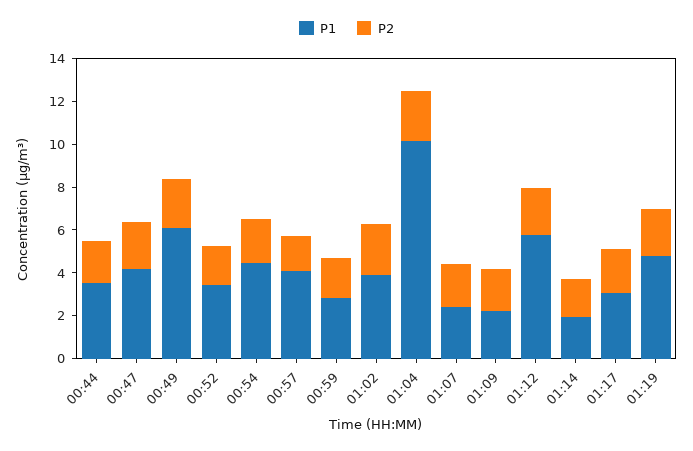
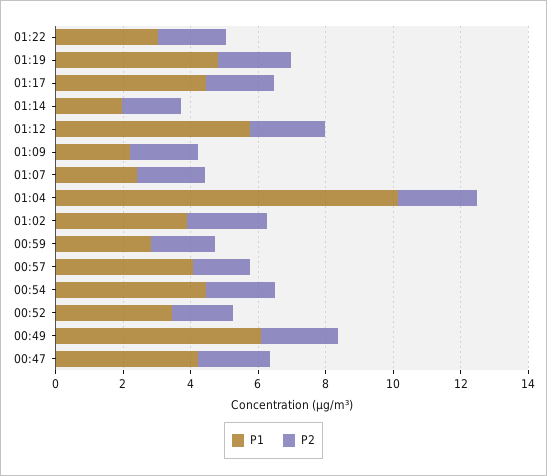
P1, 00:44: 3.5 -> none
P2, 00:44: 2 -> none
P1, 01:17: 3 -> 4.5
P1, 01:22: none -> 3
P2, 01:22: none -> 2

